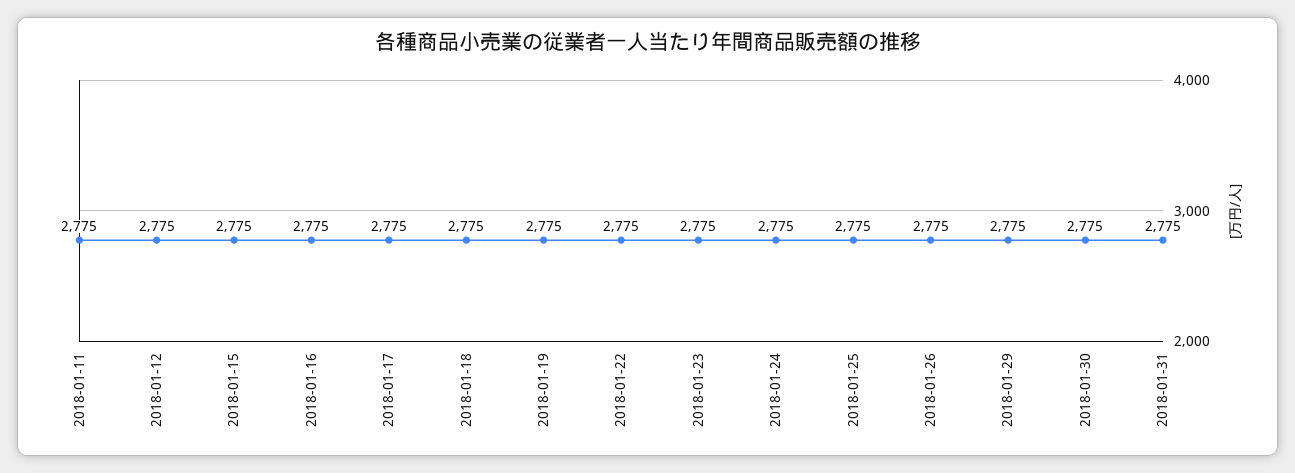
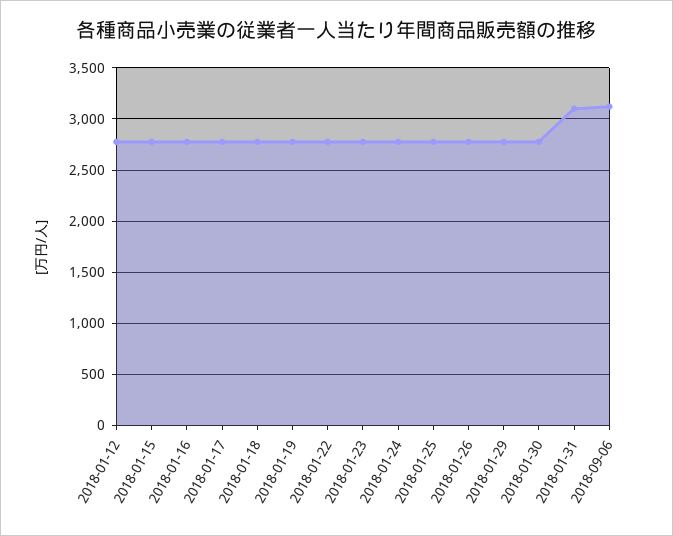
2018-01-11: 2775 -> none
2018-01-31: 2775 -> 3100
2018-09-06: none -> 3100

